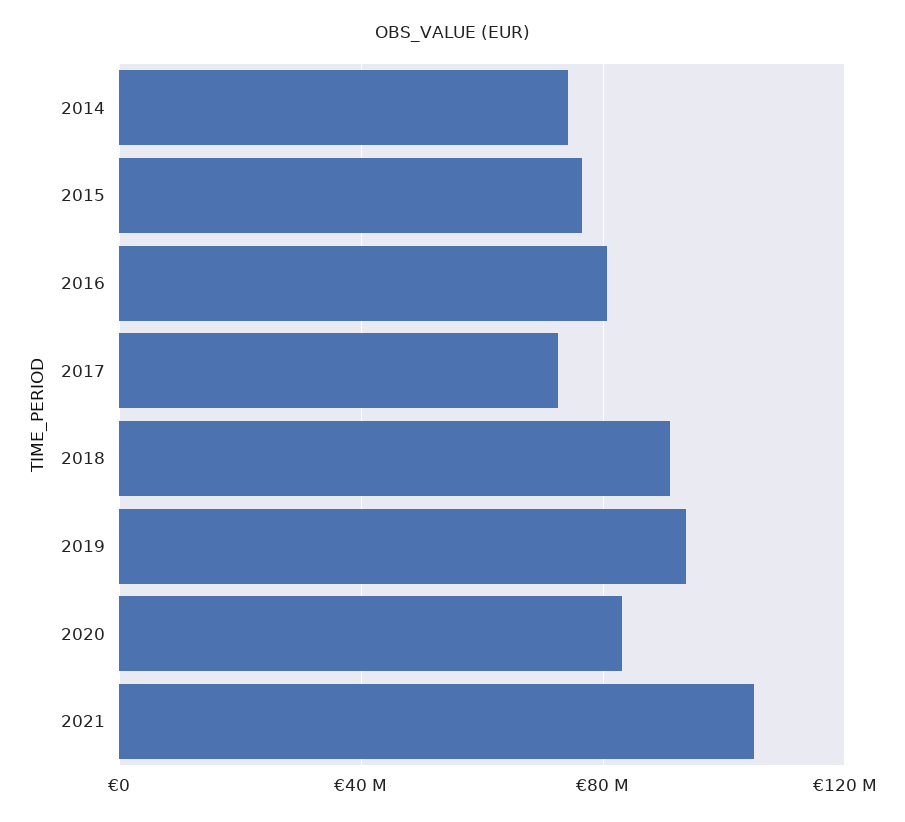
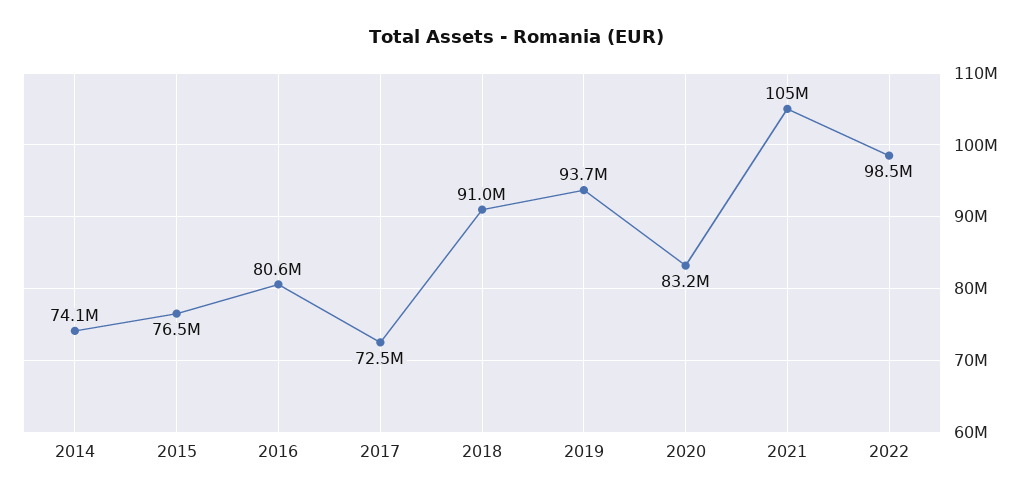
2022: none -> 98500000

